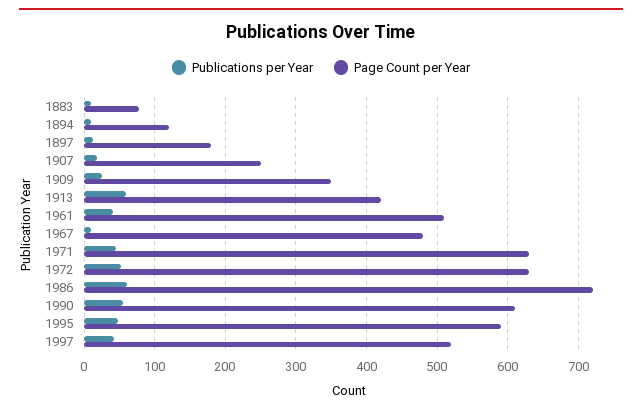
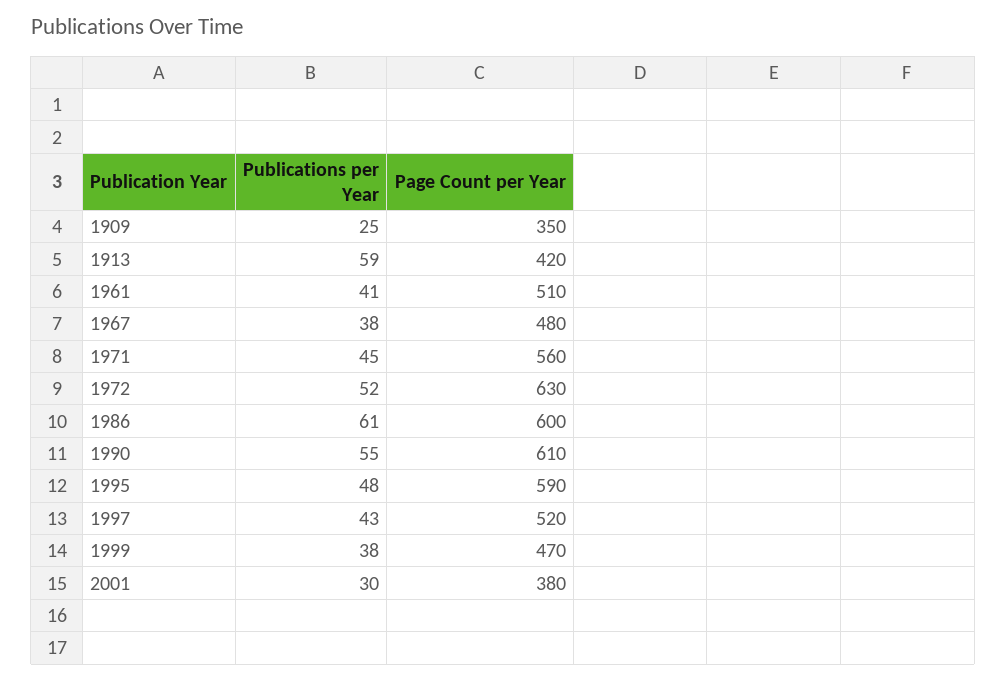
Publications per Year, 1883: 10 -> none
Page Count per Year, 1883: 80 -> none
Publications per Year, 1894: 10 -> none
Page Count per Year, 1894: 120 -> none
Publications per Year, 1897: 10 -> none
Page Count per Year, 1897: 180 -> none
Publications per Year, 1907: 20 -> none
Page Count per Year, 1907: 250 -> none
Publications per Year, 1967: 10 -> 38
Page Count per Year, 1971: 630 -> 560
Page Count per Year, 1986: 720 -> 600
Publications per Year, 1999: none -> 38
Page Count per Year, 1999: none -> 470
Publications per Year, 2001: none -> 30
Page Count per Year, 2001: none -> 380

